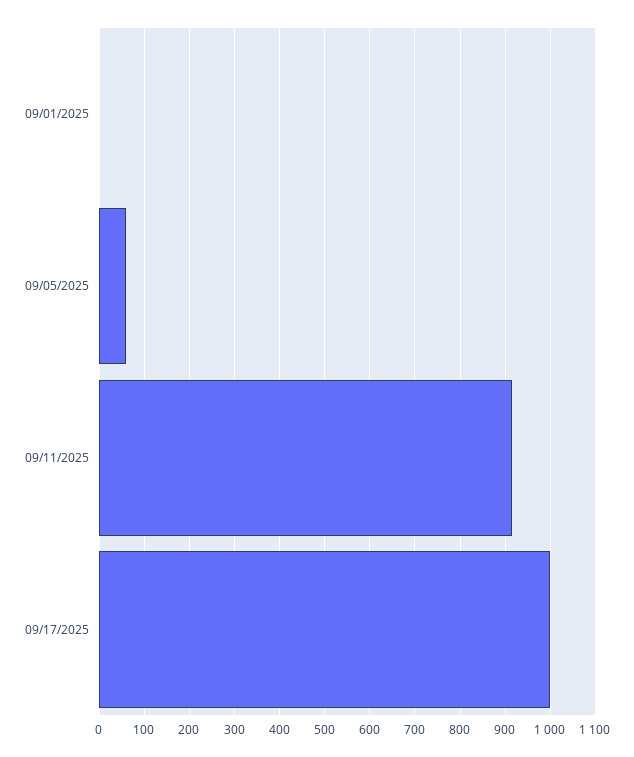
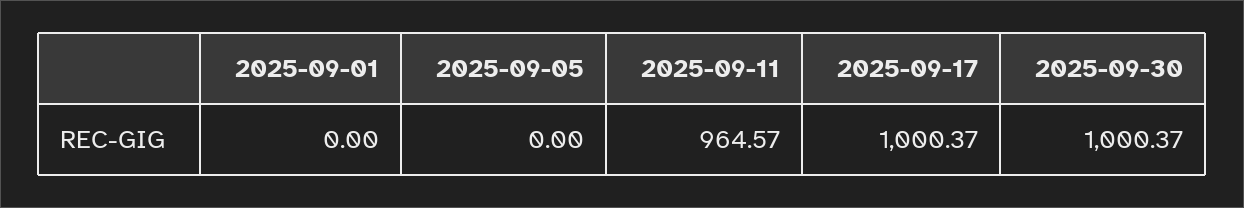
09/05/2025: 60 -> 0
09/11/2025: 920 -> 964.57
2025-09-30: none -> 1000.37

